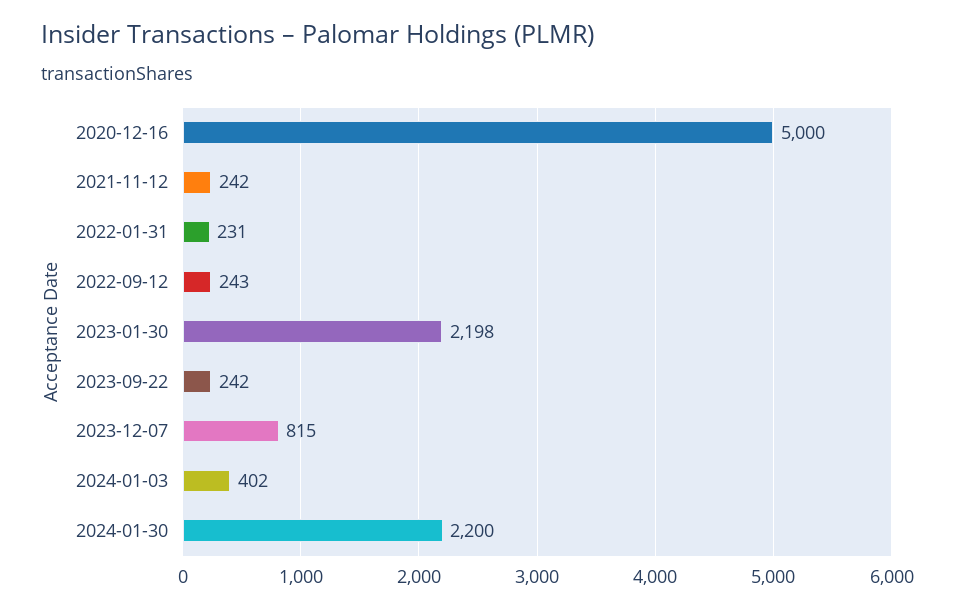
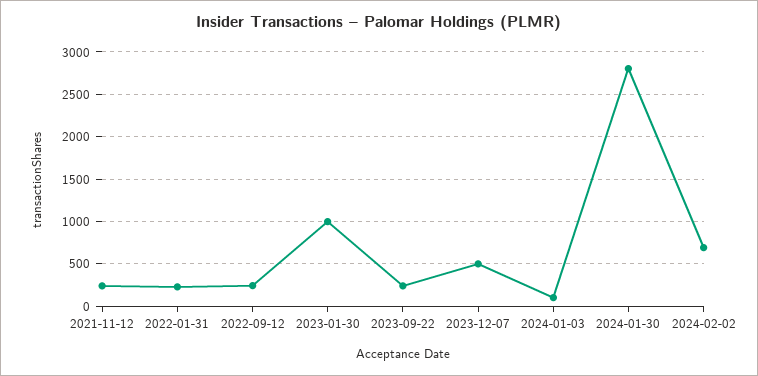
2020-12-16: 5000 -> none
2023-01-30: 2198 -> 1000
2023-12-07: 815 -> 500
2024-01-03: 402 -> 100
2024-01-30: 2200 -> 2800
2024-02-02: none -> 700

